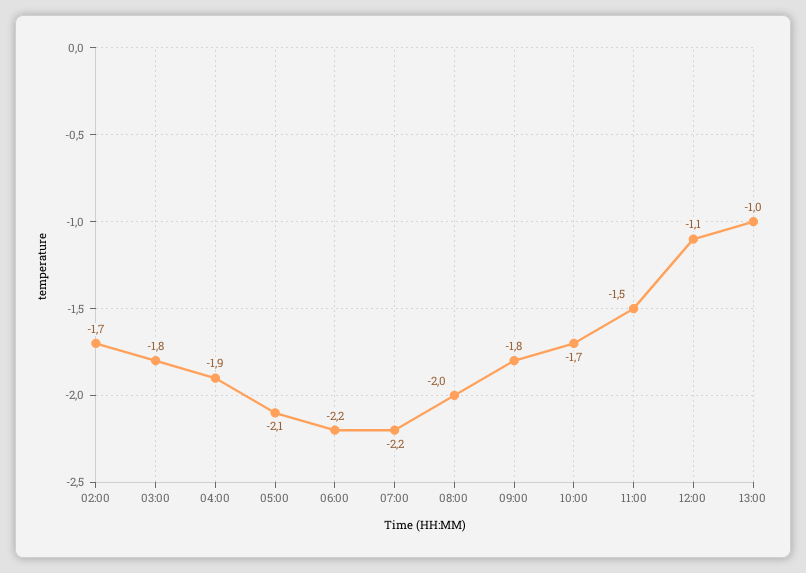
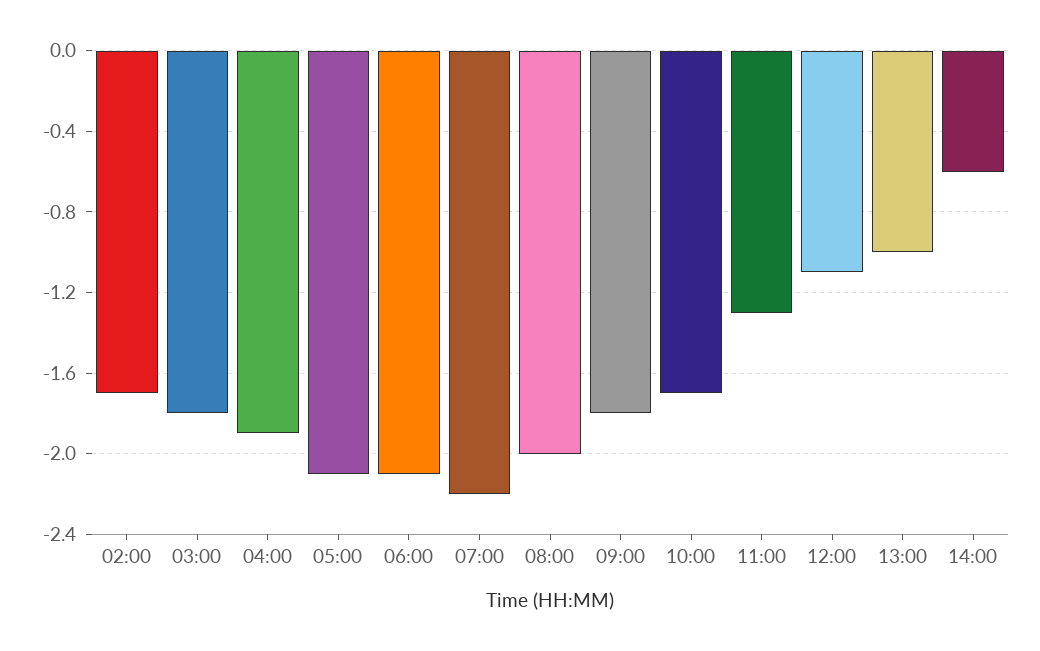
06:00: -2.2 -> -2.1
11:00: -1.5 -> -1.3
14:00: none -> -0.6

